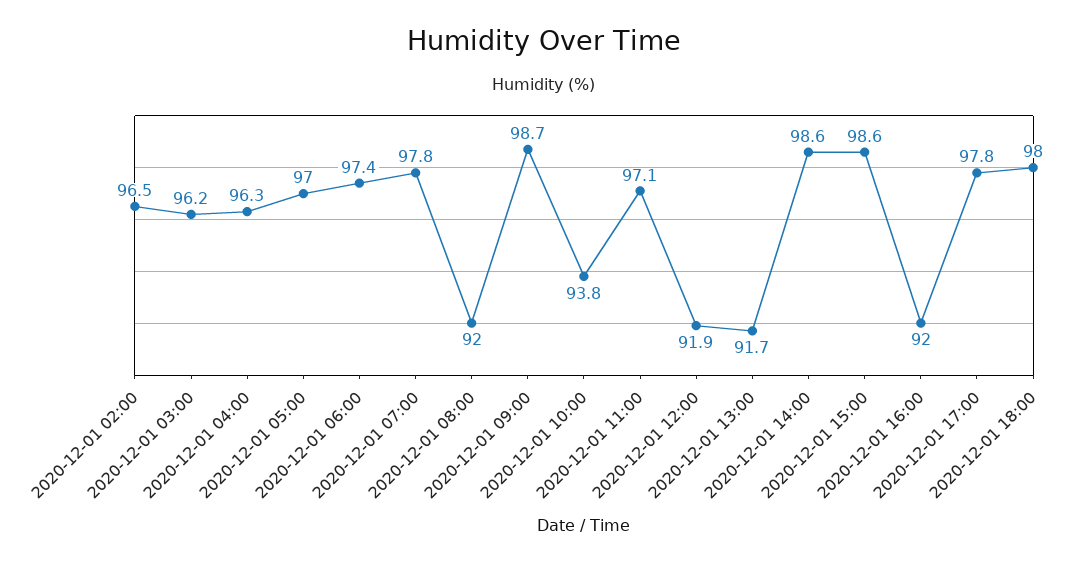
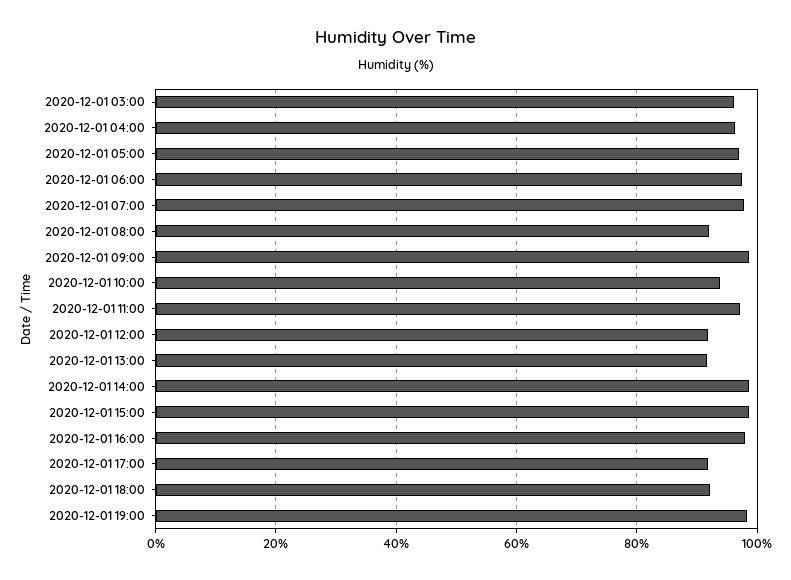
2020-12-01 02:00: 96.5 -> none
2020-12-01 16:00: 92 -> 98
2020-12-01 17:00: 97.8 -> 92
2020-12-01 18:00: 98 -> 92
2020-12-01 19:00: none -> 98

